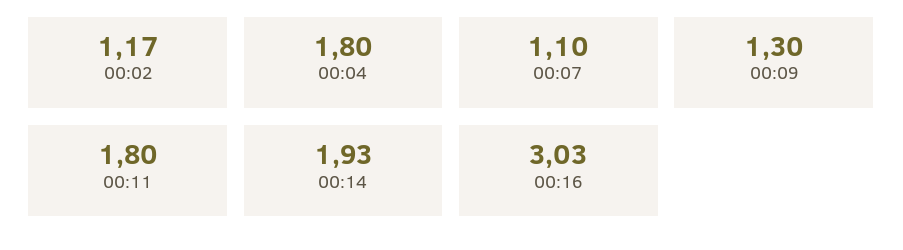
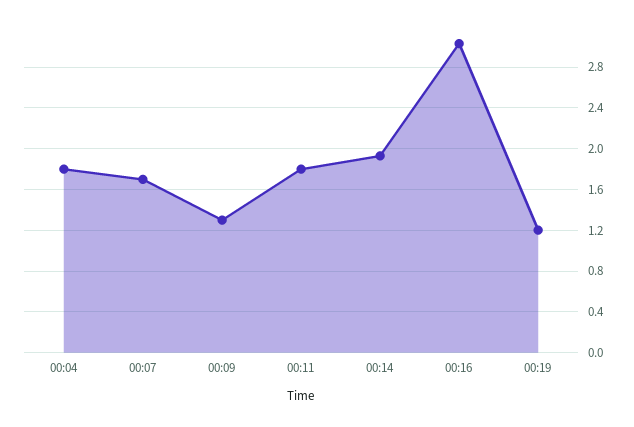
00:02: 1.17 -> none
00:07: 1.1 -> 1.7
00:19: none -> 1.2

